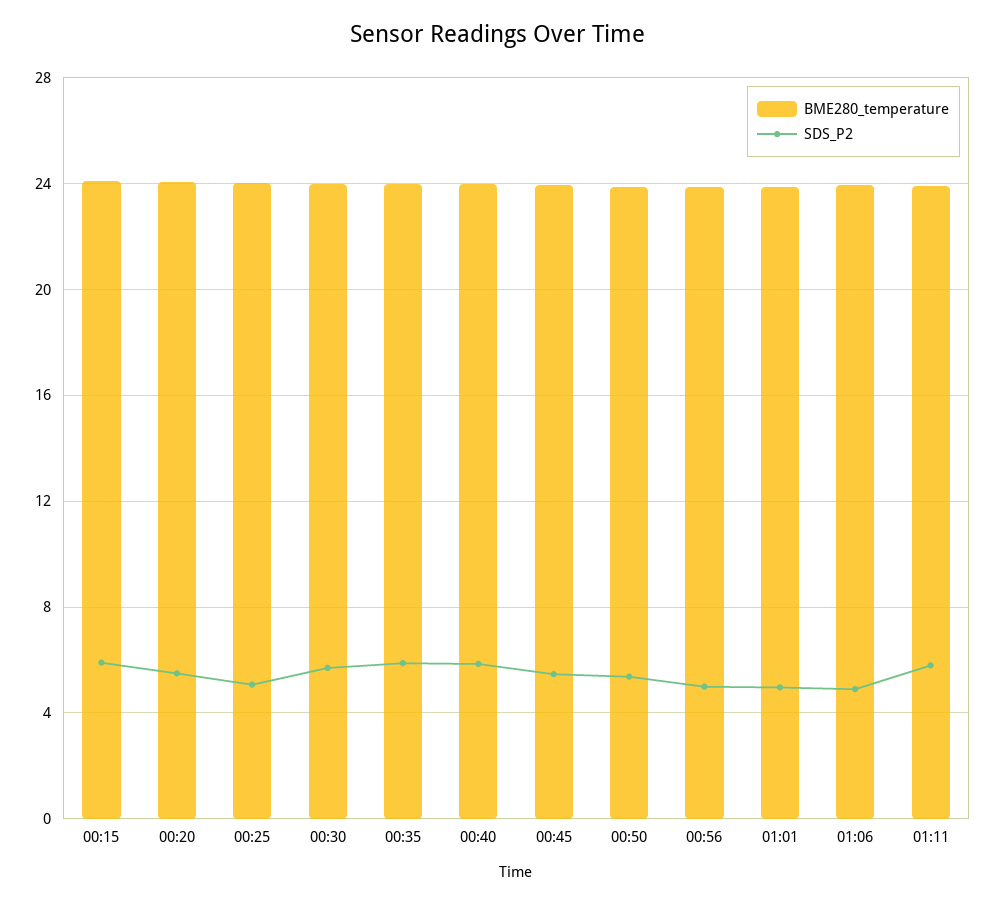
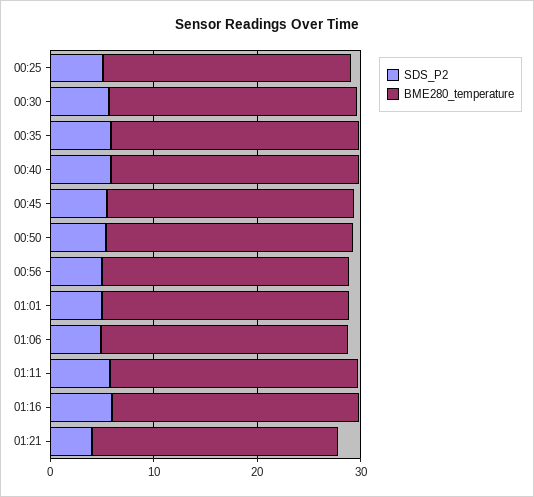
BME280_temperature, 00:15: 24 -> none
SDS_P2, 00:15: 6 -> none
BME280_temperature, 00:20: 24 -> none
SDS_P2, 00:20: 5.5 -> none
SDS_P2, 01:16: none -> 6
BME280_temperature, 01:16: none -> 24
SDS_P2, 01:21: none -> 4
BME280_temperature, 01:21: none -> 24

